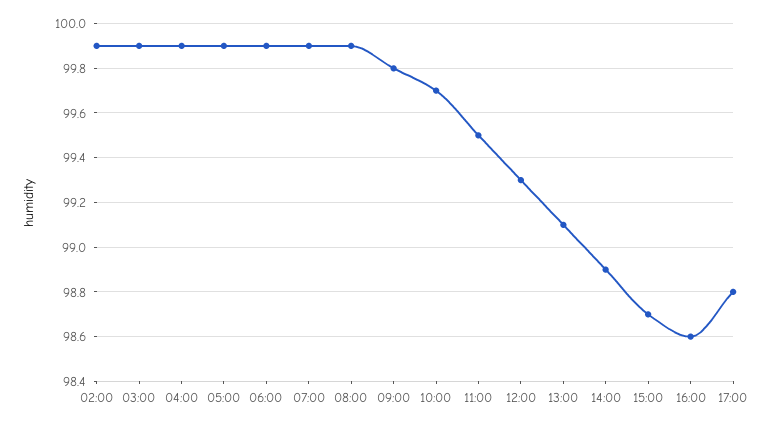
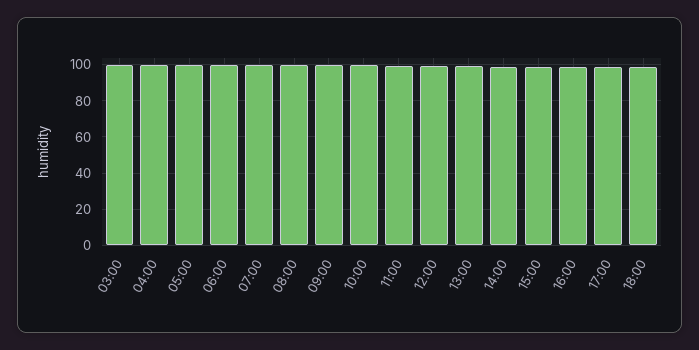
02:00: 99.9 -> none
18:00: none -> 100

